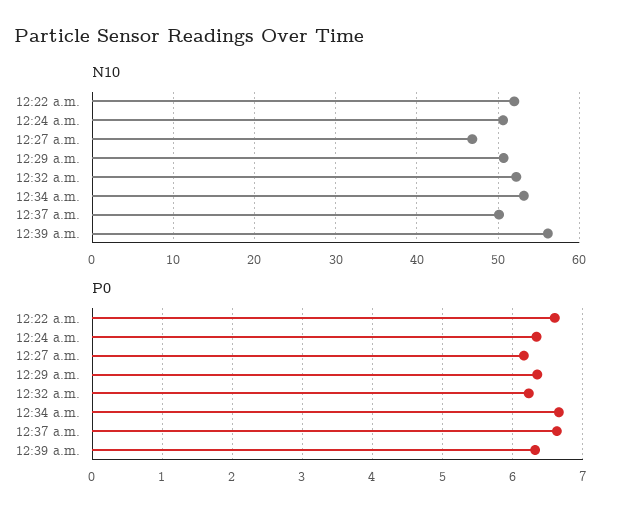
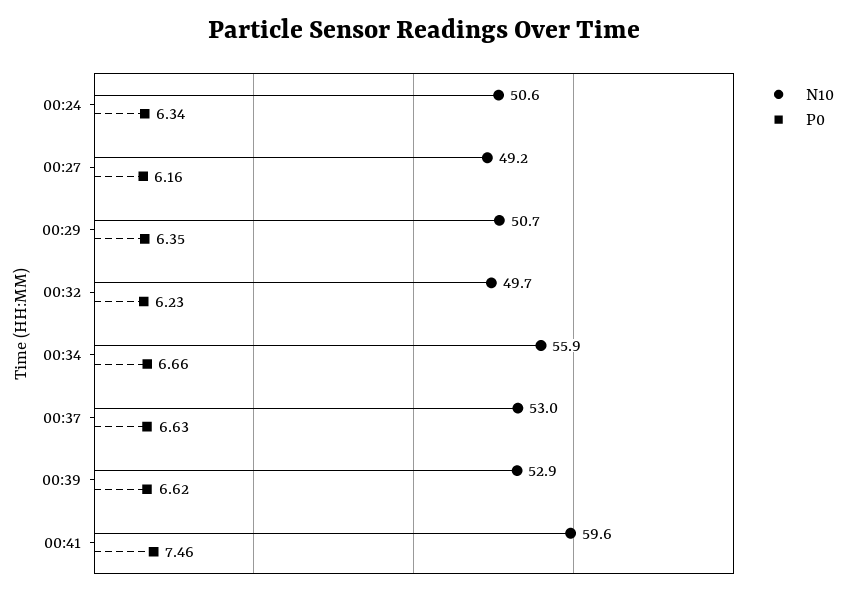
N10, 12:22 a.m.: 52 -> none
N10, 12:27 a.m.: 47 -> 49.2
N10, 12:32 a.m.: 52 -> 49.7
N10, 12:34 a.m.: 53 -> 55.9
N10, 12:37 a.m.: 50 -> 53
N10, 12:39 a.m.: 56 -> 52.9
P0, 12:22 a.m.: 6.6 -> none
P0, 12:39 a.m.: 6.3 -> 6.62
N10, 00:41: none -> 59.6
P0, 00:41: none -> 7.46

